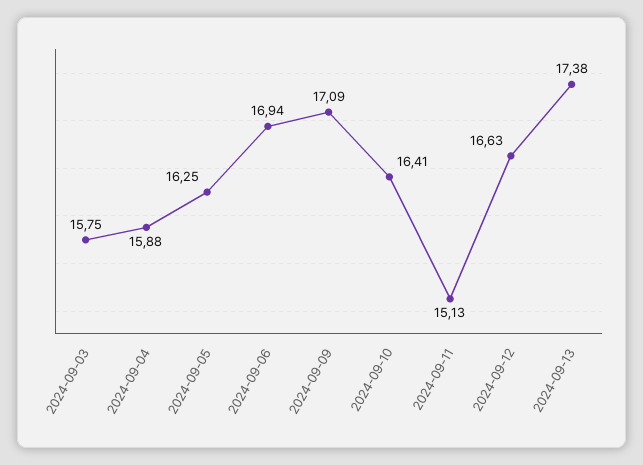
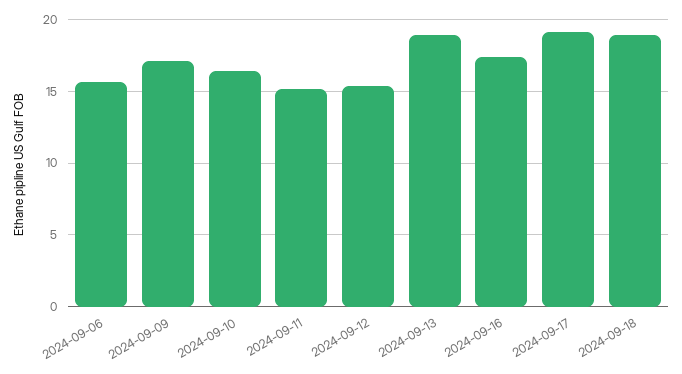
2024-09-03: 15.75 -> none
2024-09-04: 15.88 -> none
2024-09-05: 16.25 -> none
2024-09-06: 16.94 -> 15.5
2024-09-12: 16.63 -> 15.5
2024-09-13: 17.38 -> 19
2024-09-16: none -> 17.5
2024-09-17: none -> 19
2024-09-18: none -> 19

